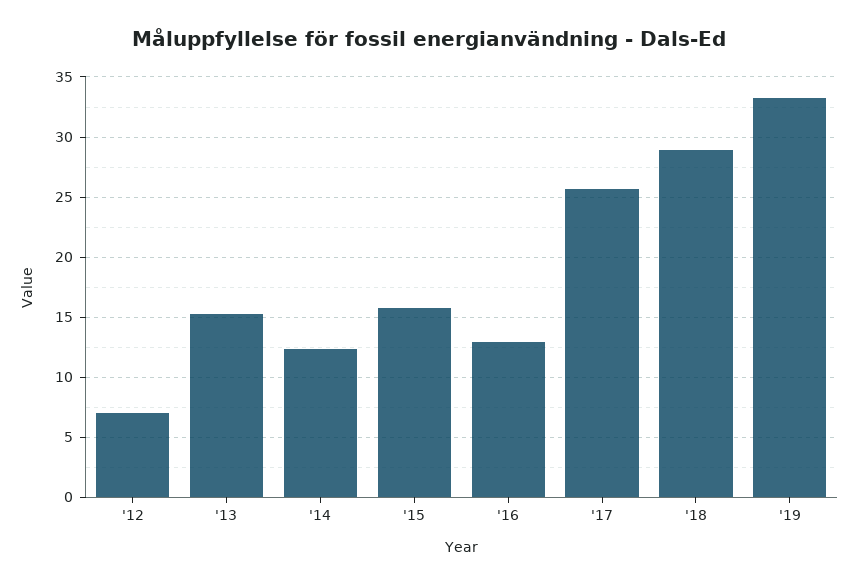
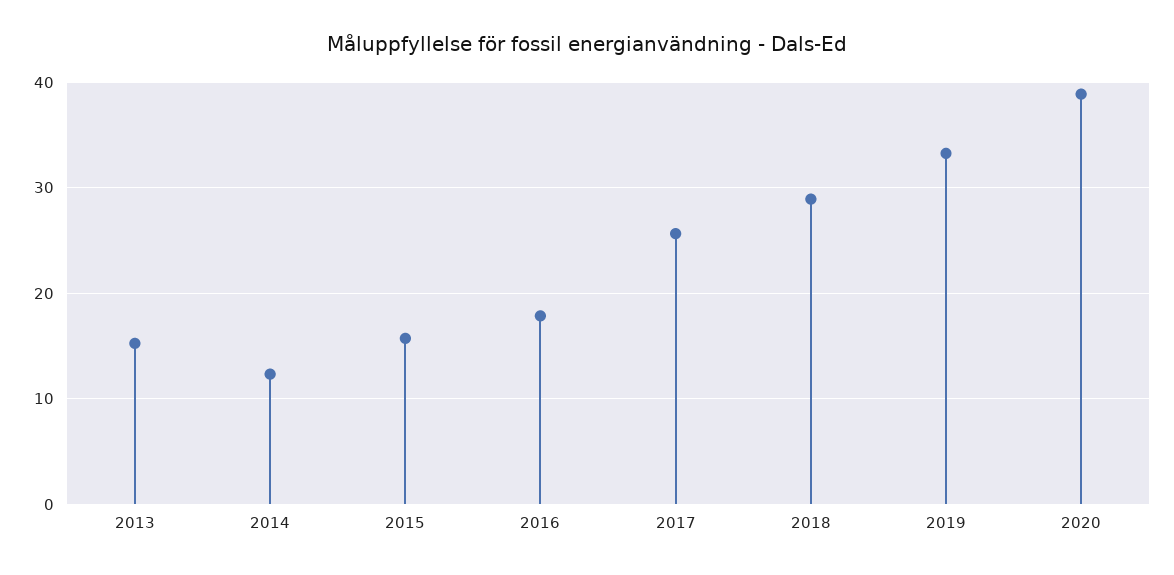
'12: 7 -> none
'16: 13 -> 18
2020: none -> 39

